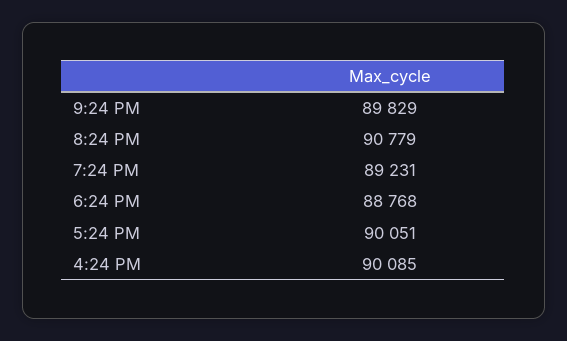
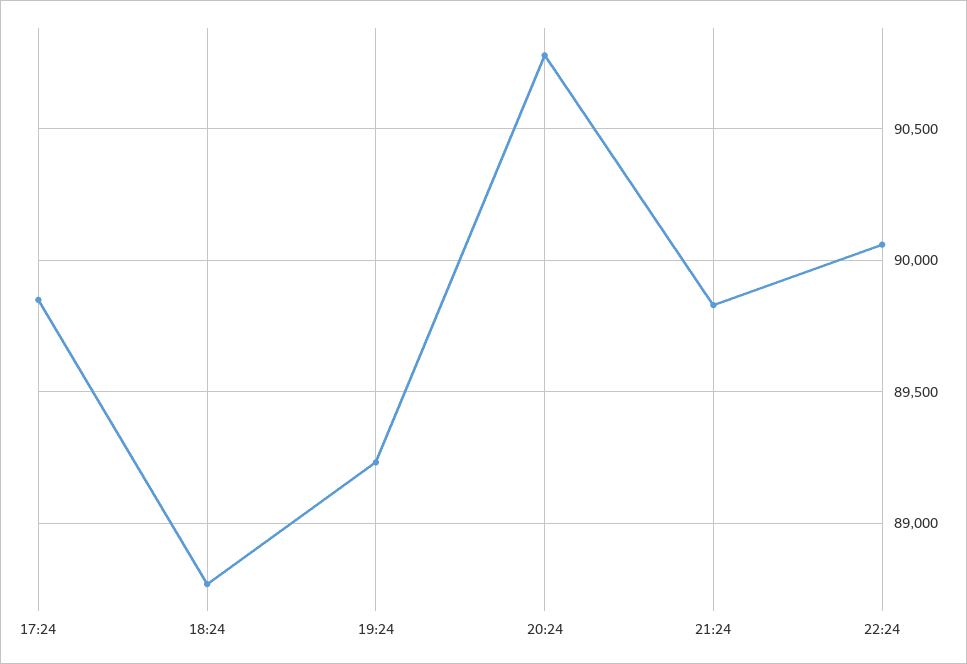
5:24 PM: 90051 -> 89850
4:24 PM: 90085 -> none
22:24: none -> 90050

